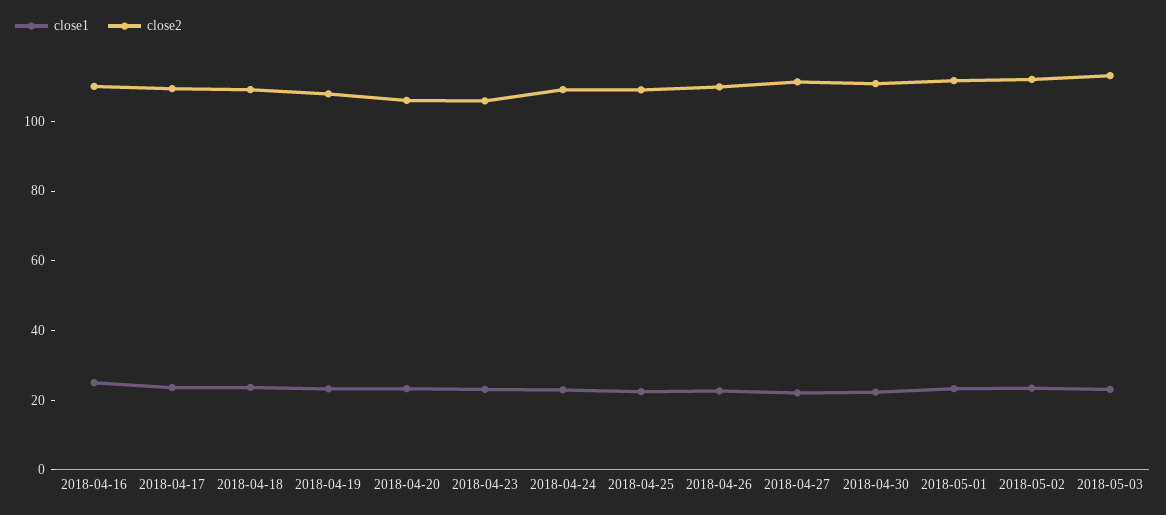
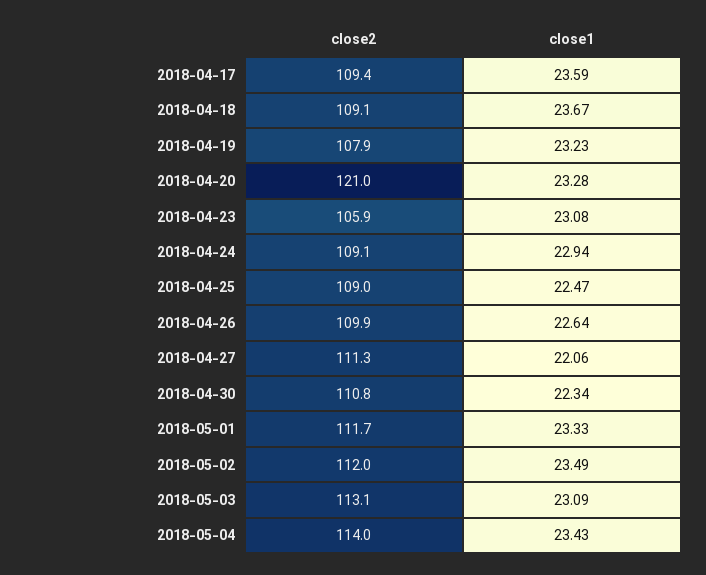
close1, 2018-04-16: 25 -> none
close2, 2018-04-16: 110 -> none
close2, 2018-04-20: 105 -> 121
close2, 2018-05-04: none -> 114
close1, 2018-05-04: none -> 23.43

